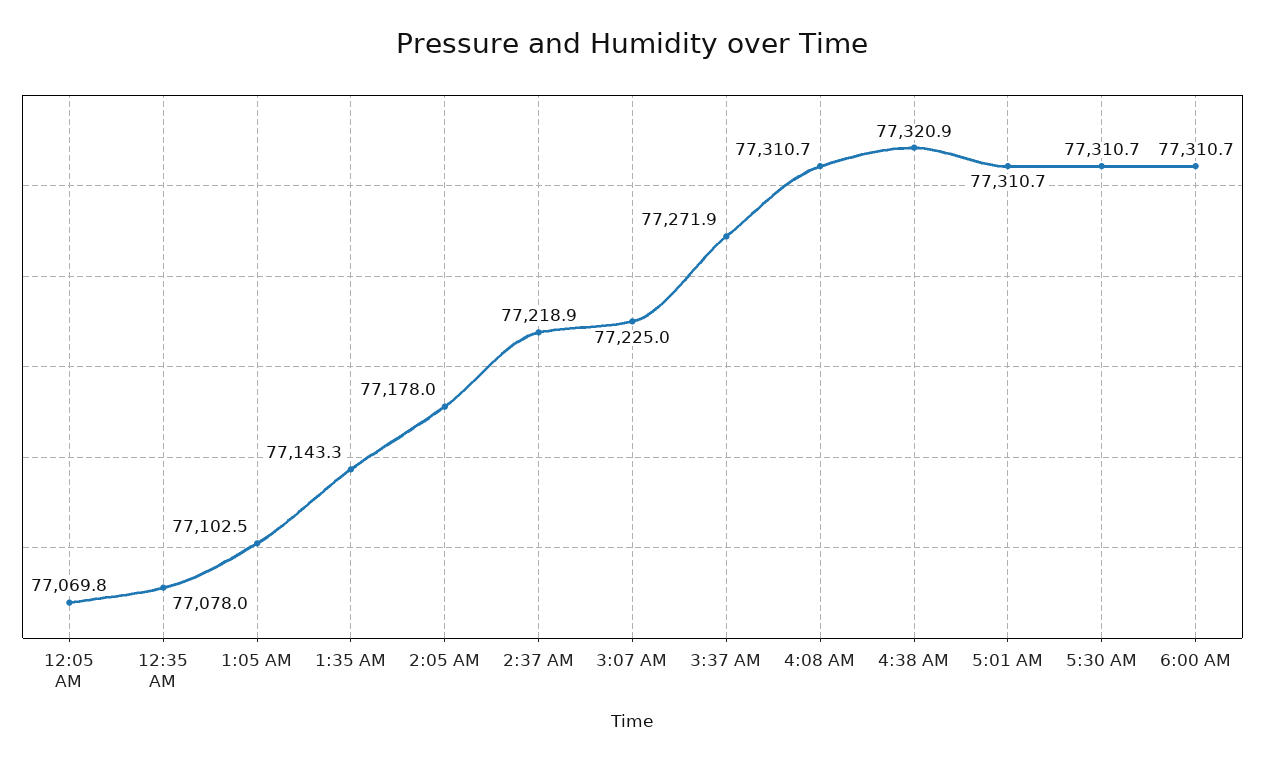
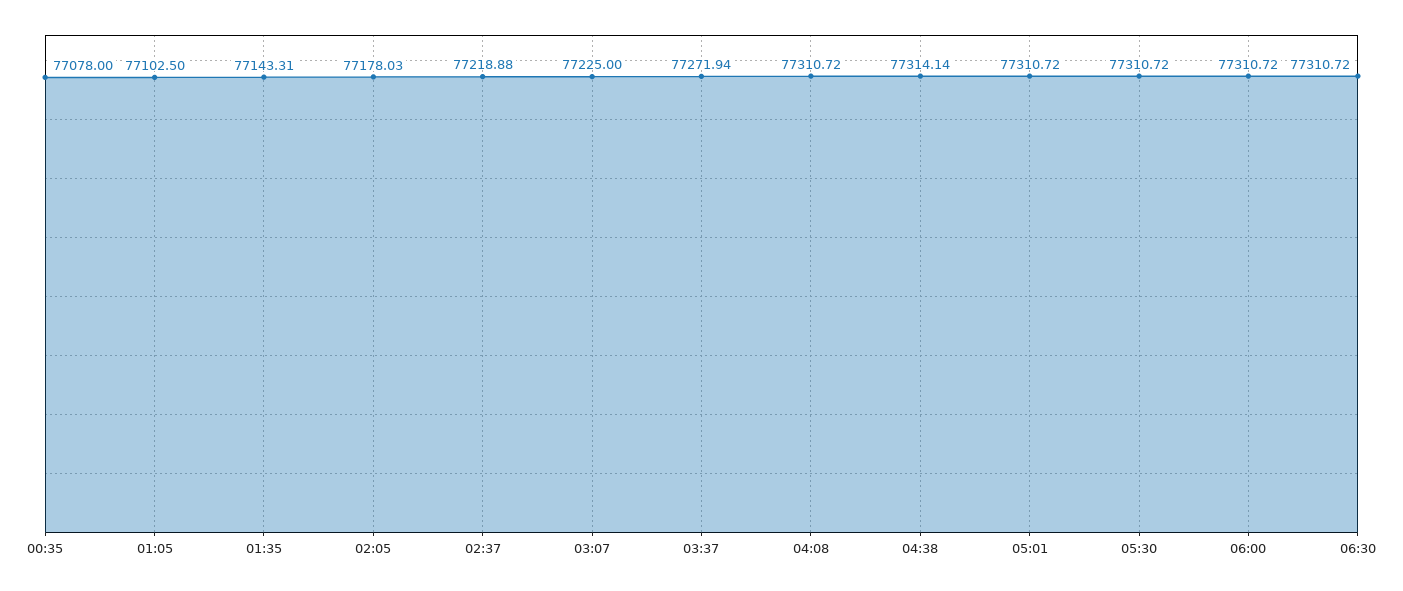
12:05 AM: 77069.8 -> none
4:38 AM: 77320.9 -> 77314.14
06:30: none -> 77310.72

